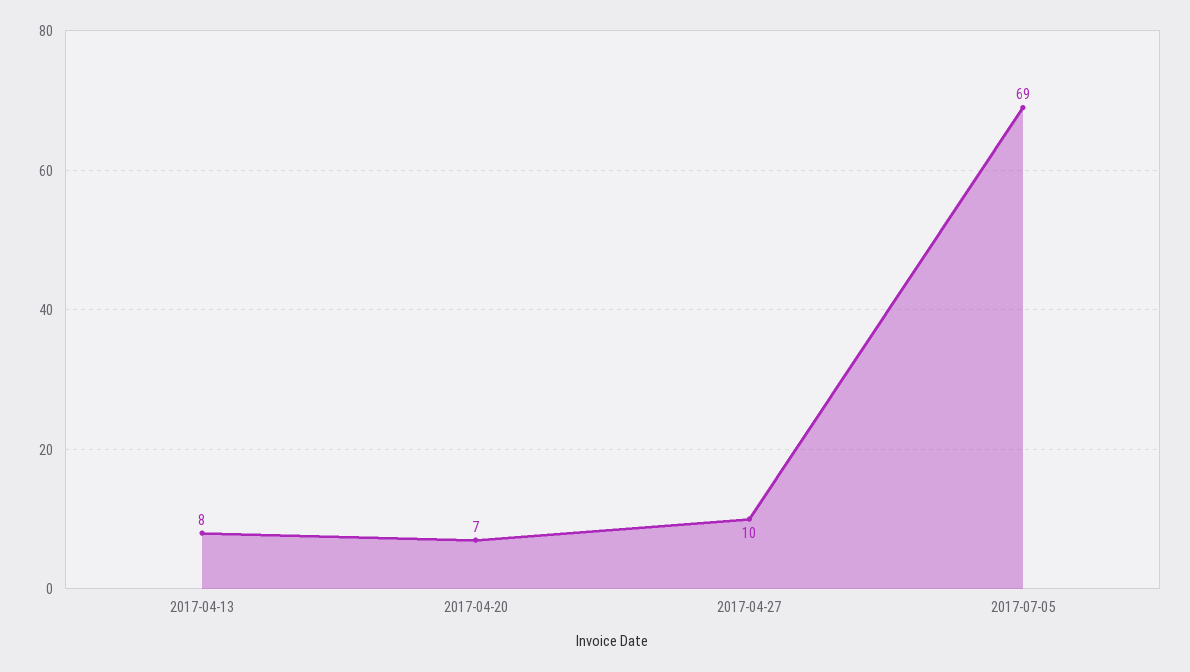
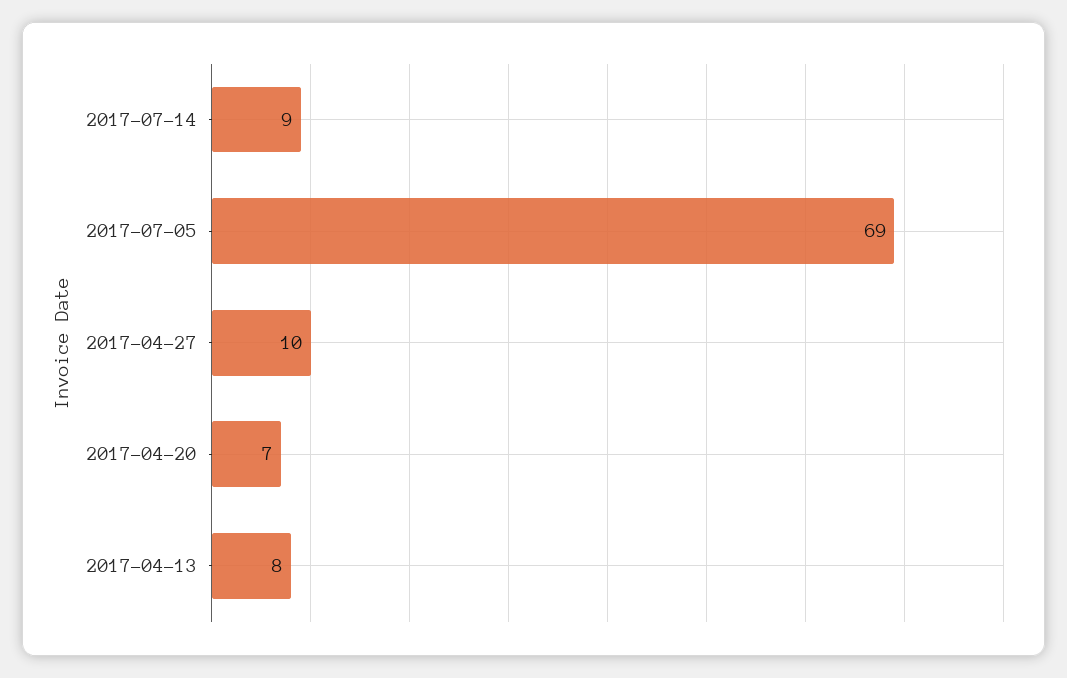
2017-07-14: none -> 9

